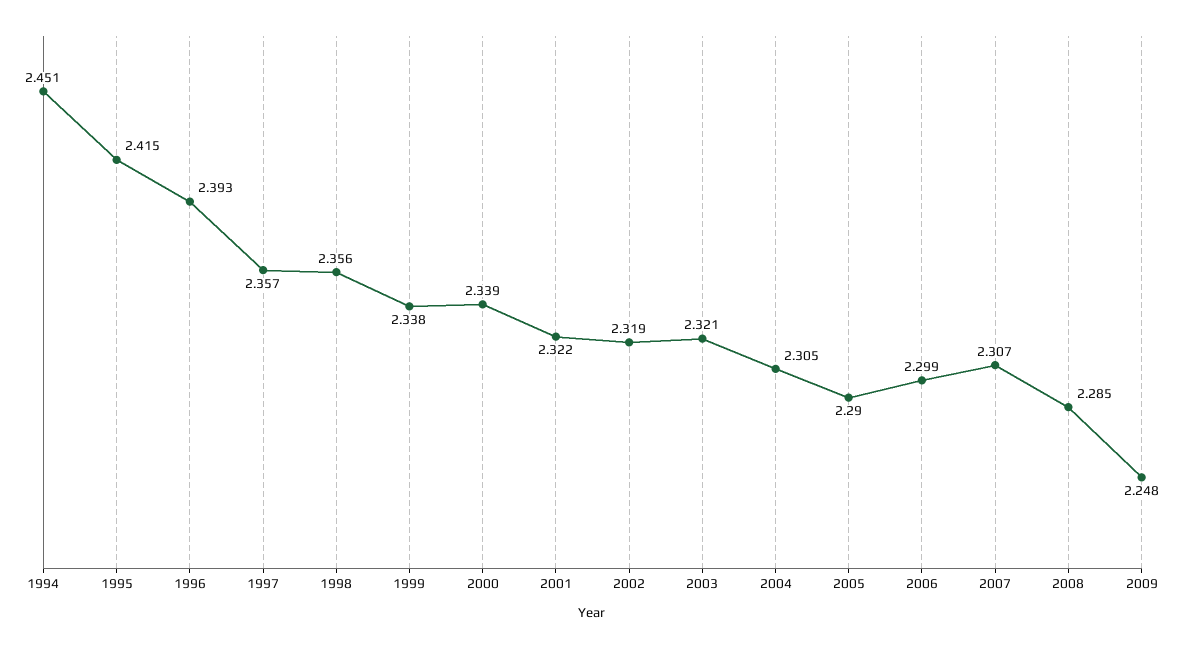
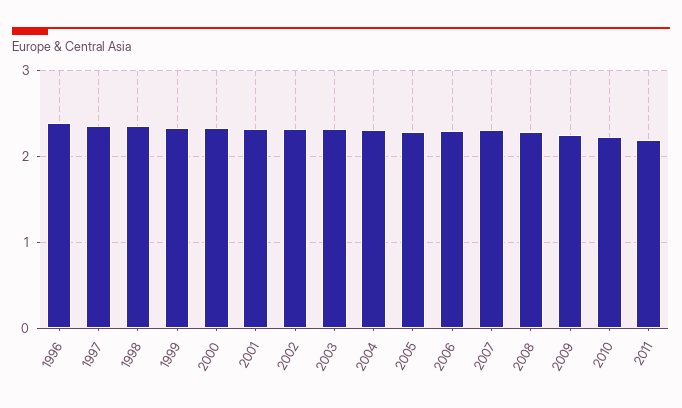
1994: 2.451 -> none
1995: 2.415 -> none
2010: none -> 2.2
2011: none -> 2.2

